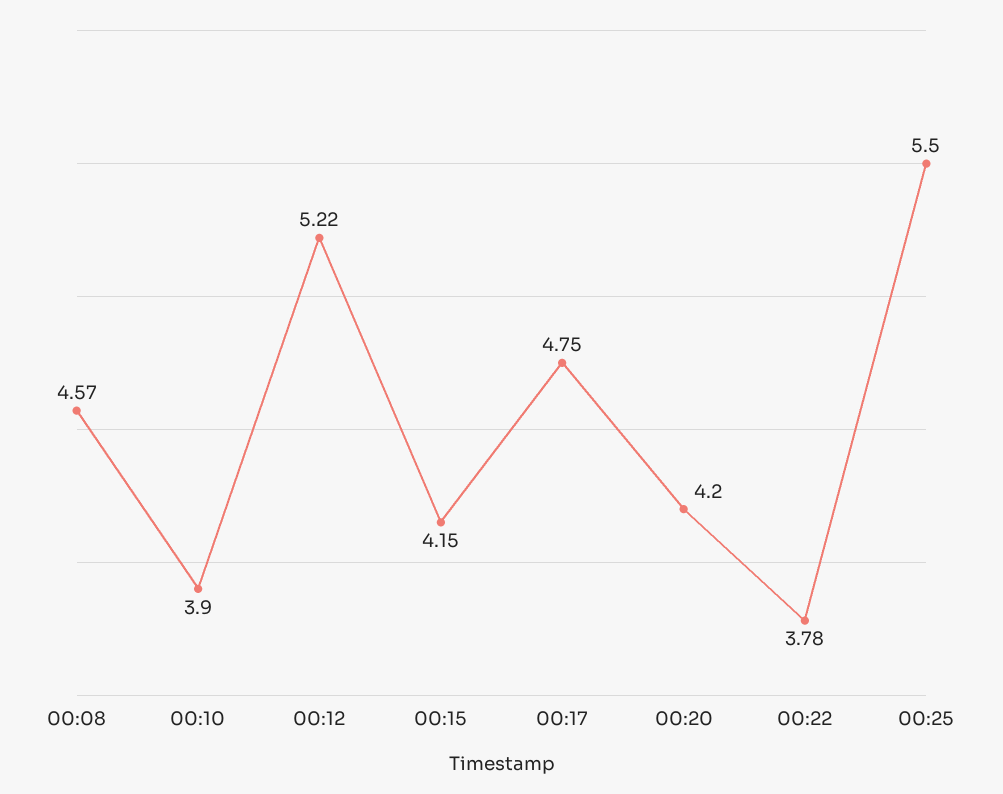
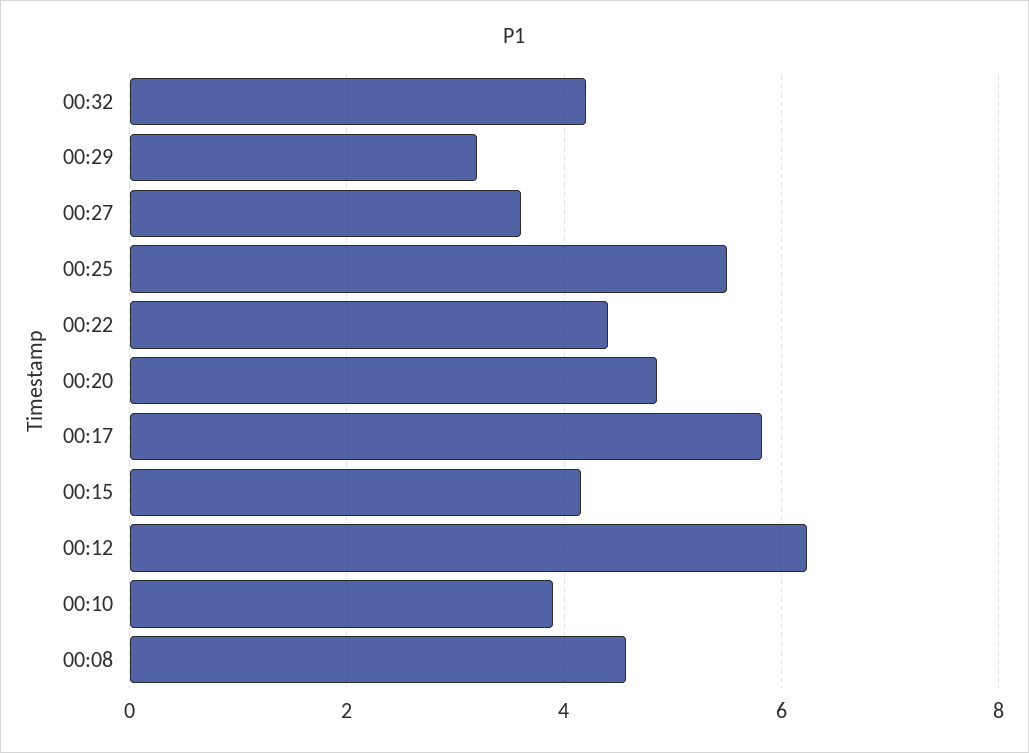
00:12: 5.22 -> 6.2
00:17: 4.75 -> 5.8
00:20: 4.2 -> 4.8
00:22: 3.78 -> 4.4
00:32: none -> 4.2
00:29: none -> 3.2
00:27: none -> 3.6

